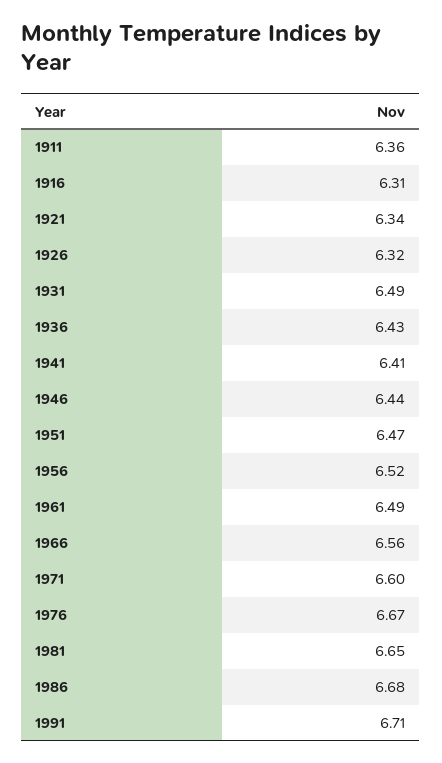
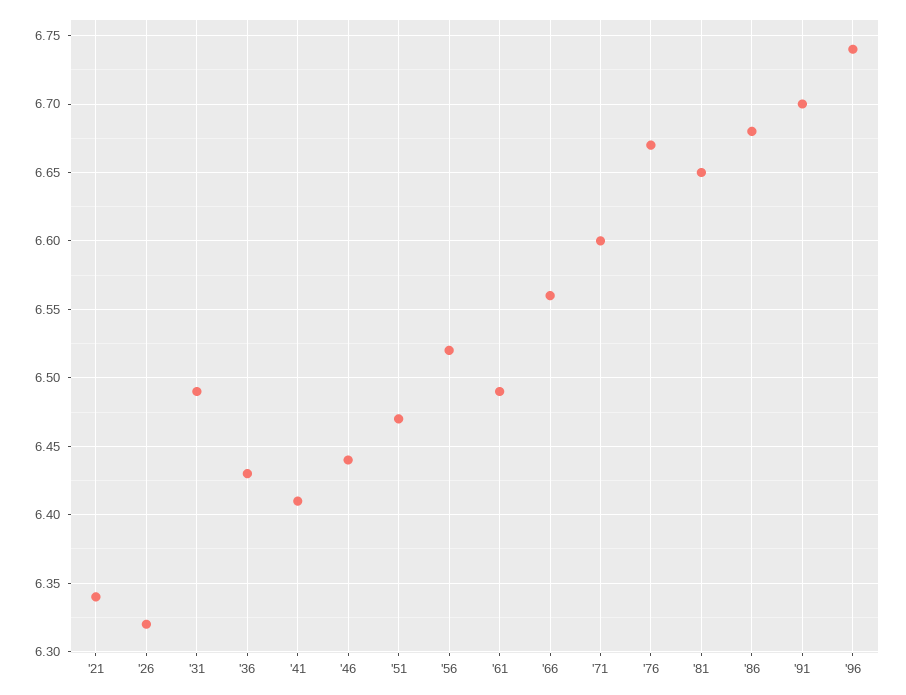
1911: 6.36 -> none
1916: 6.31 -> none
1991: 6.71 -> 6.7
'96: none -> 6.74

